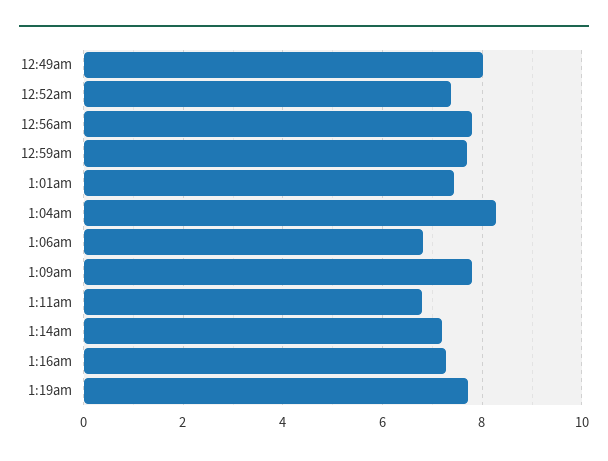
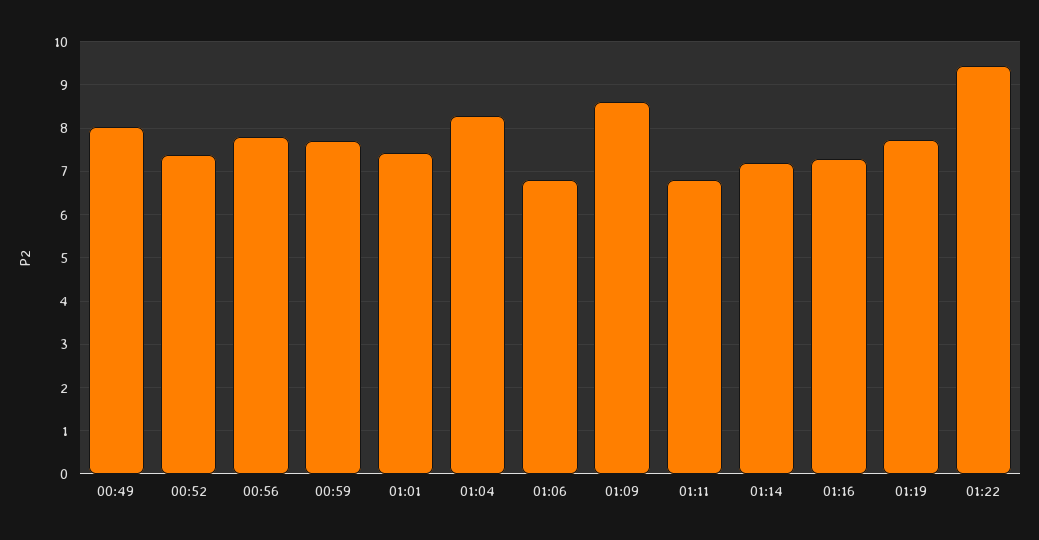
1:09am: 7.8 -> 8.6
01:22: none -> 9.4

